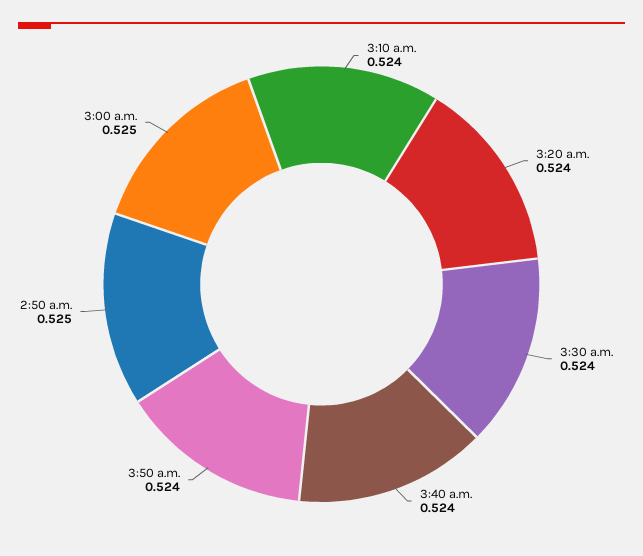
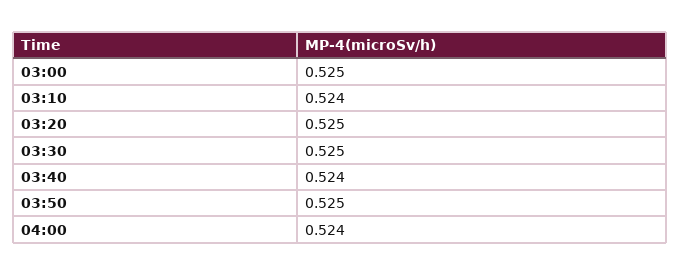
3:20 a.m.: 0.524 -> 0.525
3:30 a.m.: 0.524 -> 0.525
3:50 a.m.: 0.524 -> 0.525
2:50 a.m.: 0.525 -> none
04:00: none -> 0.524

